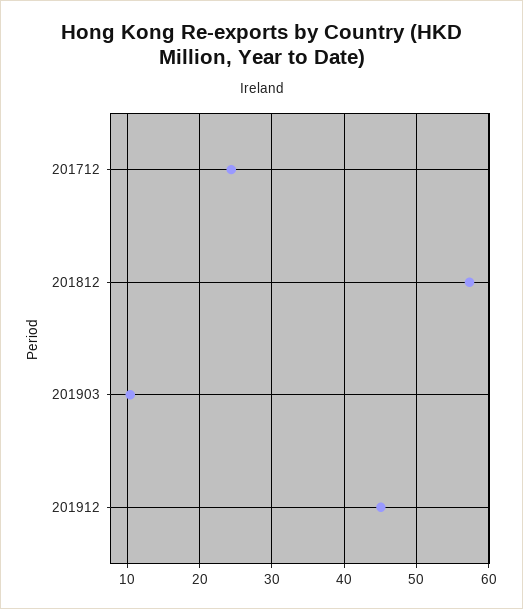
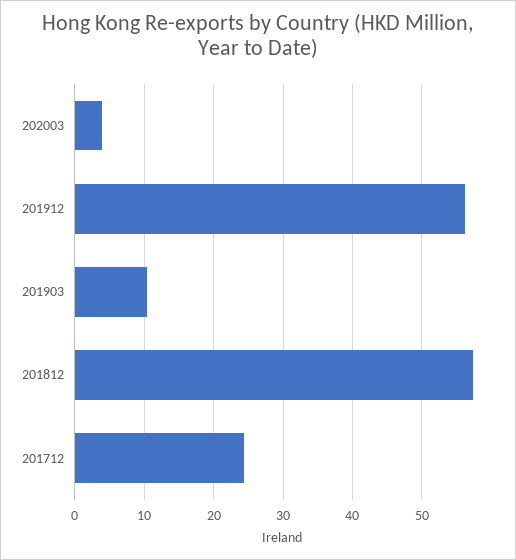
201912: 45 -> 56
202003: none -> 4

